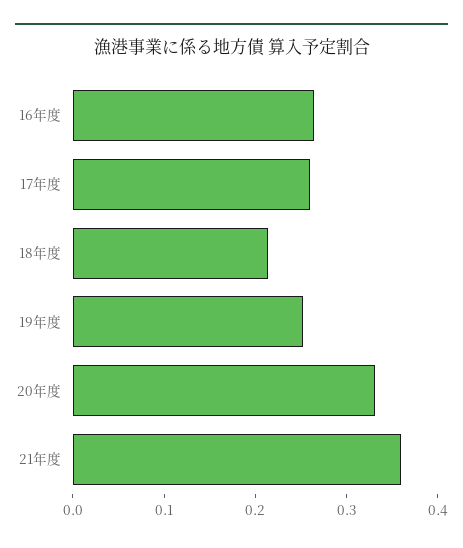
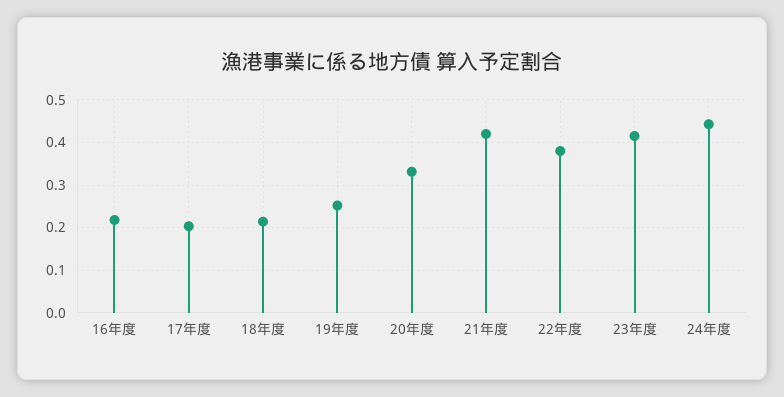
16年度: 0.26 -> 0.22
17年度: 0.26 -> 0.2
21年度: 0.36 -> 0.42
22年度: none -> 0.38
23年度: none -> 0.42
24年度: none -> 0.44

